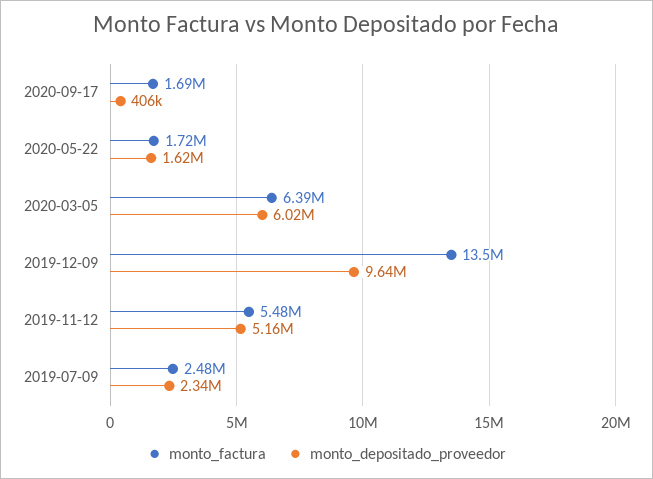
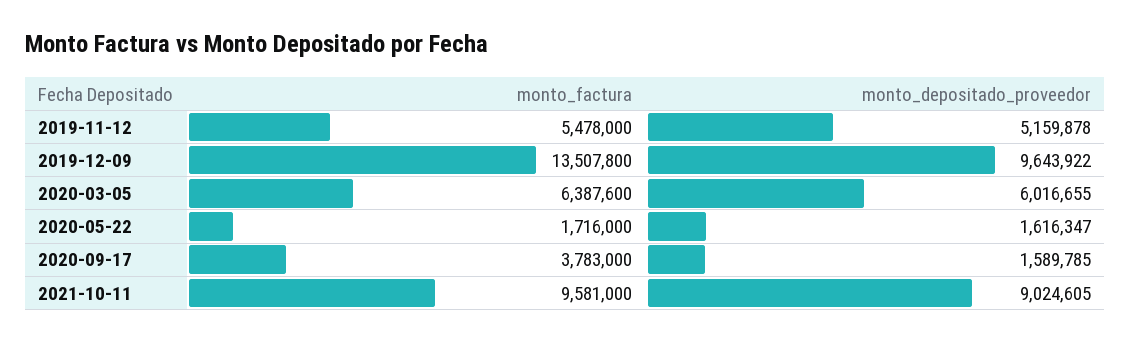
monto_factura, 2020-09-17: 1690000 -> 3783000
monto_depositado_proveedor, 2020-09-17: 406000 -> 1589785
monto_factura, 2019-07-09: 2480000 -> none
monto_depositado_proveedor, 2019-07-09: 2340000 -> none
monto_factura, 2021-10-11: none -> 9581000
monto_depositado_proveedor, 2021-10-11: none -> 9024605

